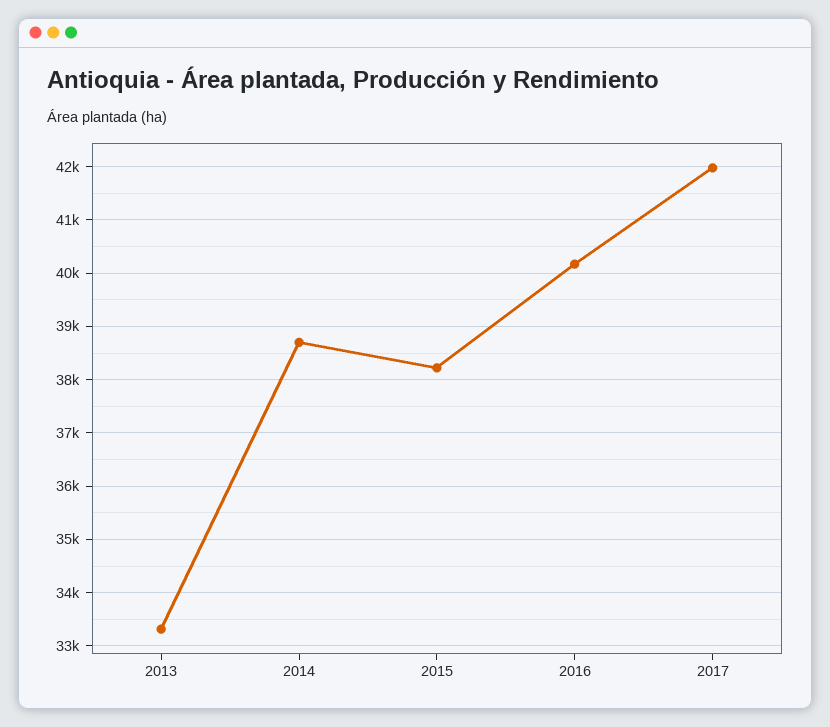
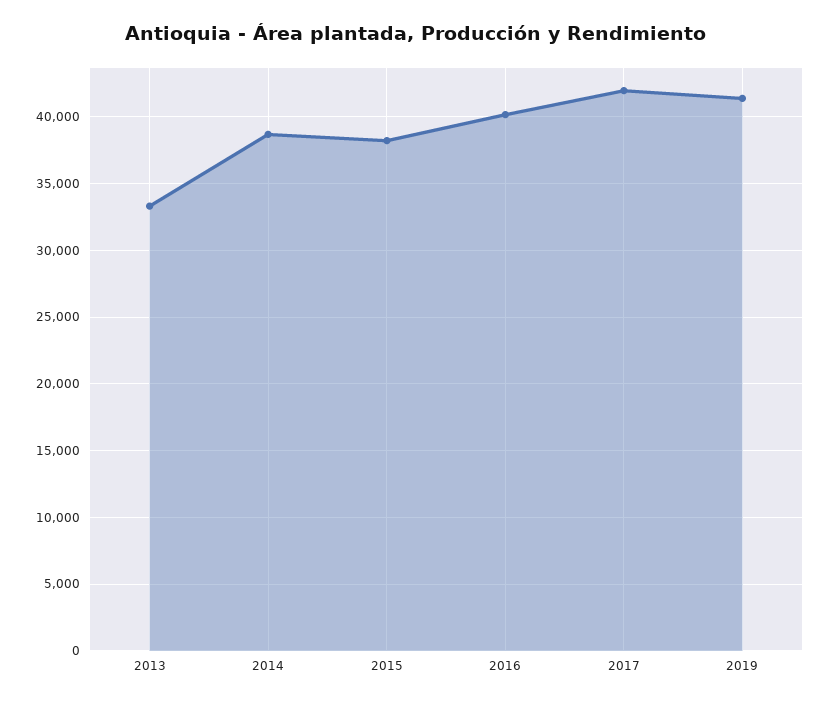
2019: none -> 41500

